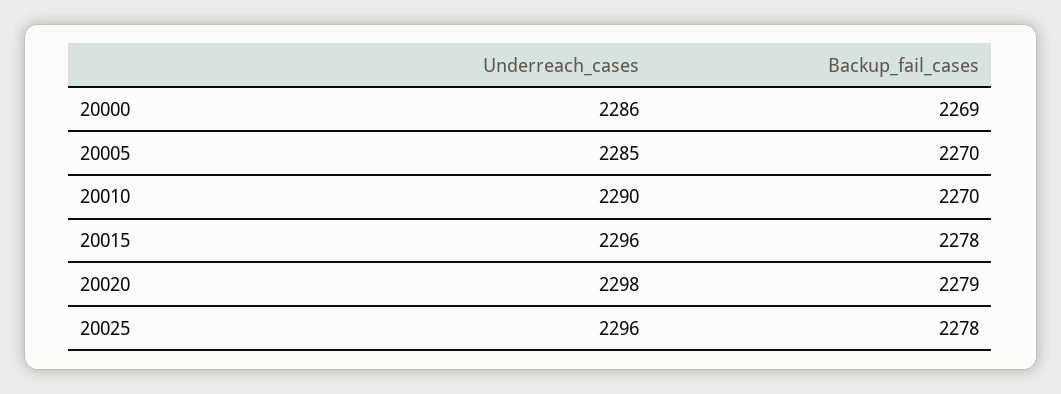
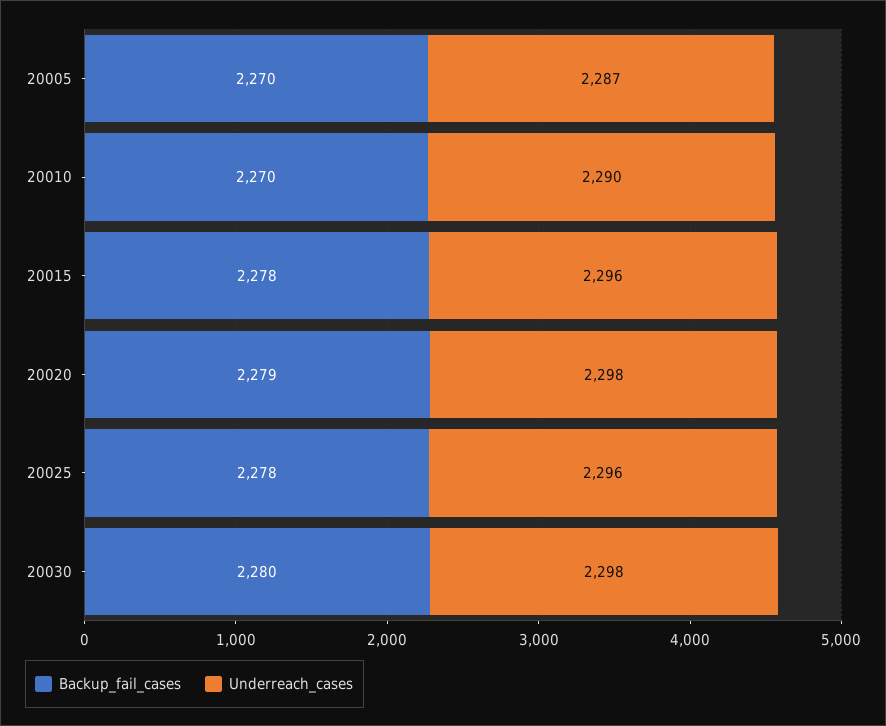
Underreach_cases, 20000: 2286 -> none
Backup_fail_cases, 20000: 2269 -> none
Underreach_cases, 20005: 2285 -> 2287
Backup_fail_cases, 20030: none -> 2280
Underreach_cases, 20030: none -> 2298

